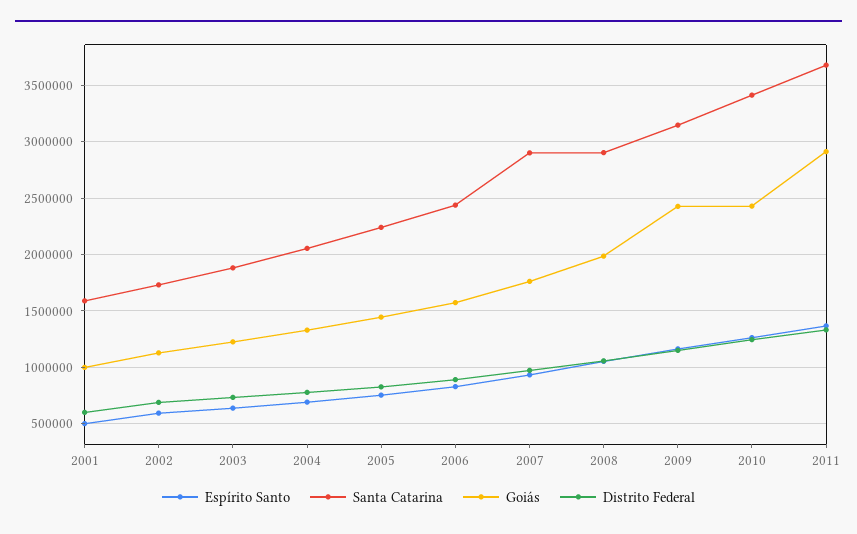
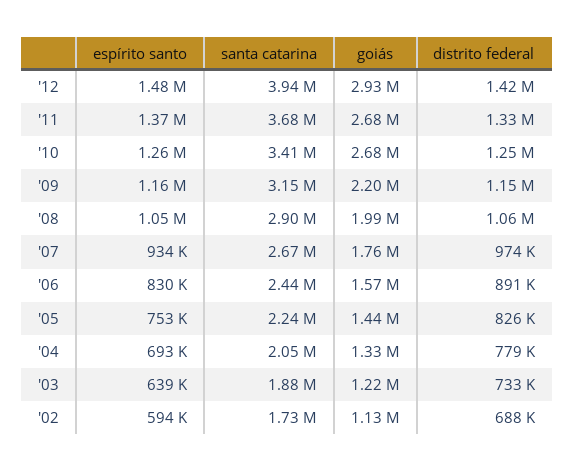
Espírito Santo, 2001: 500000 -> none
Santa Catarina, 2001: 1600000 -> none
Goiás, 2001: 1000000 -> none
Distrito Federal, 2001: 600000 -> none
Santa Catarina, 2007: 2900000 -> 2670000
Goiás, 2009: 2400000 -> 2200000
Goiás, 2010: 2400000 -> 2680000
Goiás, 2011: 2900000 -> 2680000
Espírito Santo, '12: none -> 1480000
Santa Catarina, '12: none -> 3940000
Goiás, '12: none -> 2930000
Distrito Federal, '12: none -> 1420000

